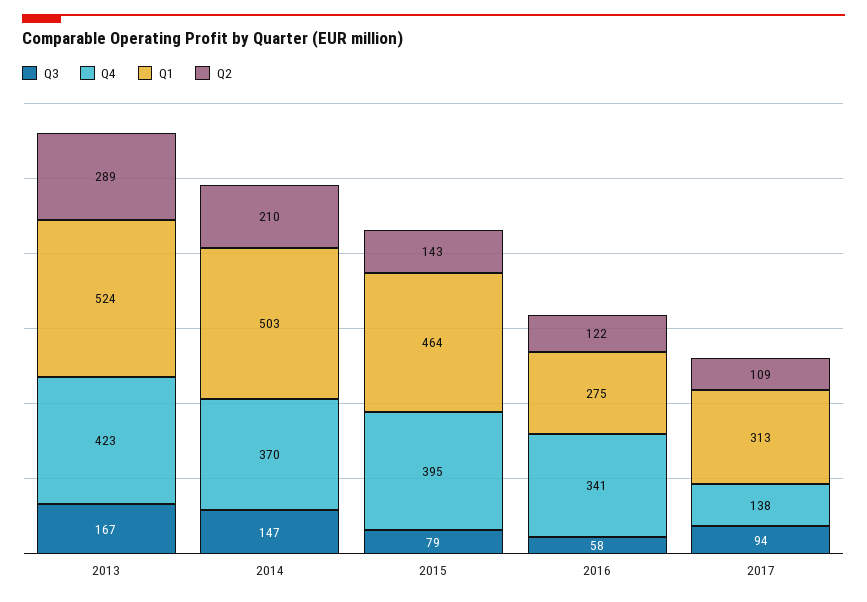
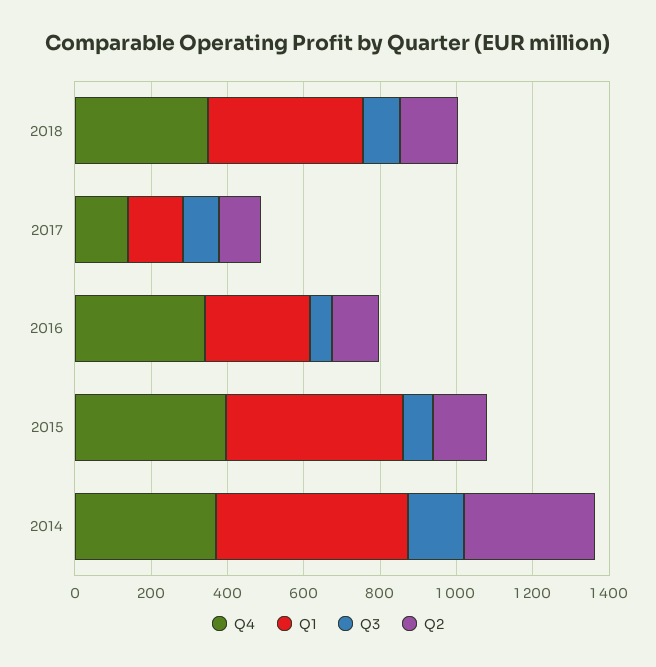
Q3, 2013: 167 -> none
Q4, 2013: 423 -> none
Q1, 2013: 524 -> none
Q2, 2013: 289 -> none
Q2, 2014: 210 -> 350
Q1, 2017: 313 -> 150
Q4, 2018: none -> 350
Q1, 2018: none -> 400
Q3, 2018: none -> 100
Q2, 2018: none -> 150

